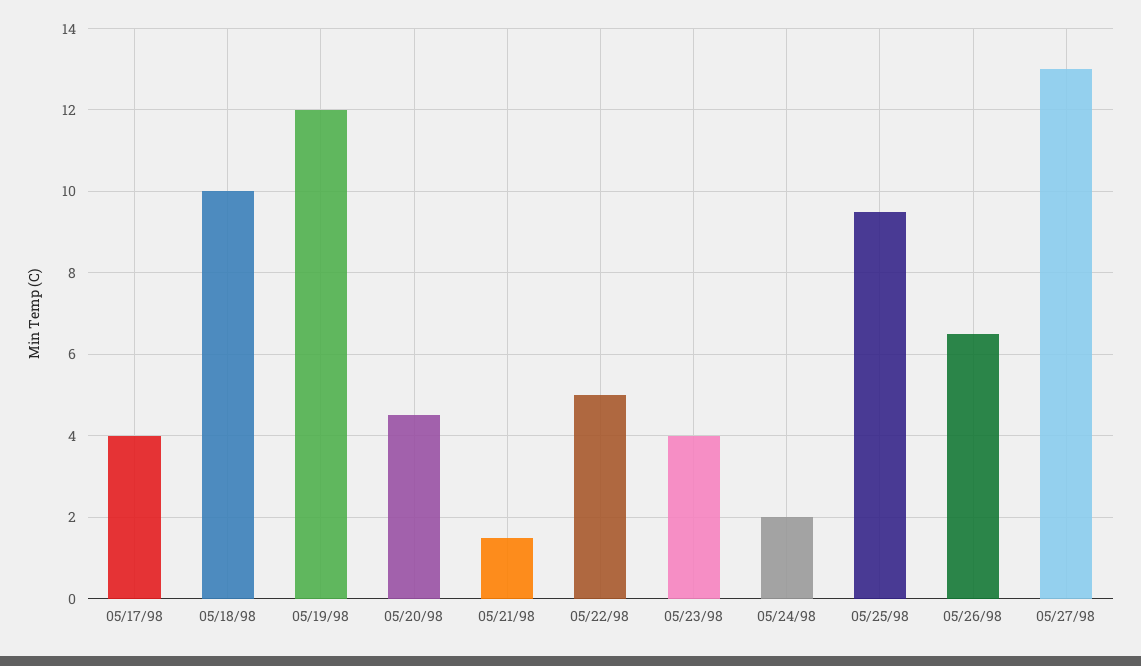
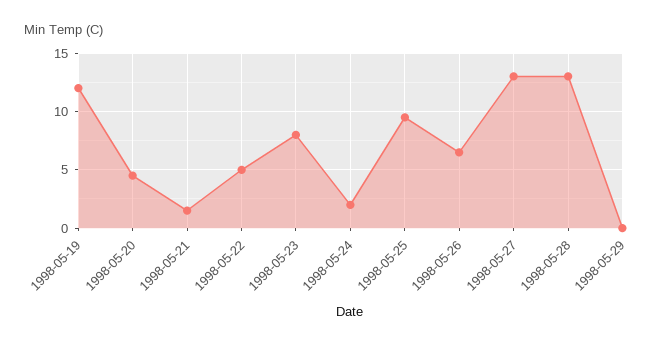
05/17/98: 4 -> none
05/18/98: 10 -> none
05/23/98: 4 -> 8
1998-05-28: none -> 13
1998-05-29: none -> 0

